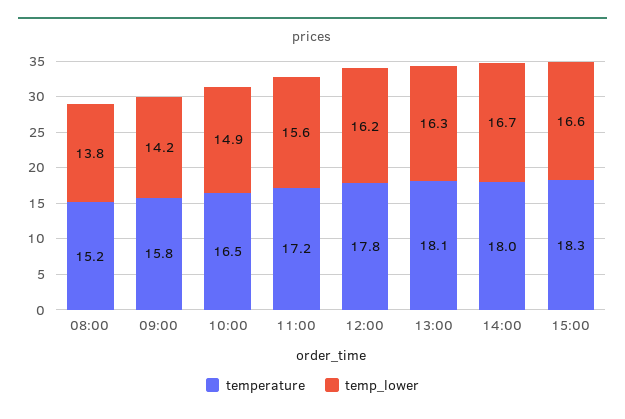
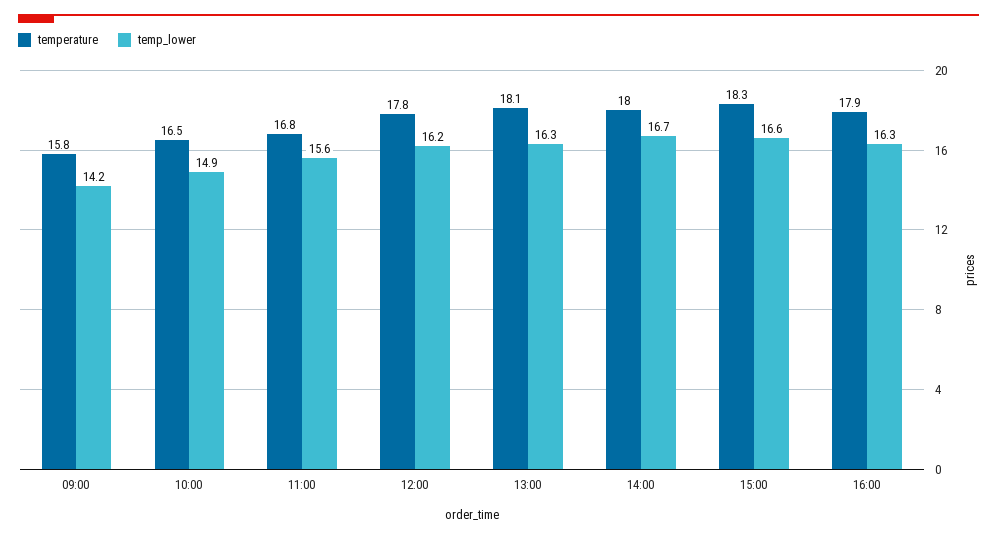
temperature, 08:00: 15.2 -> none
temp_lower, 08:00: 13.8 -> none
temperature, 11:00: 17.2 -> 16.8
temperature, 16:00: none -> 17.9
temp_lower, 16:00: none -> 16.3

